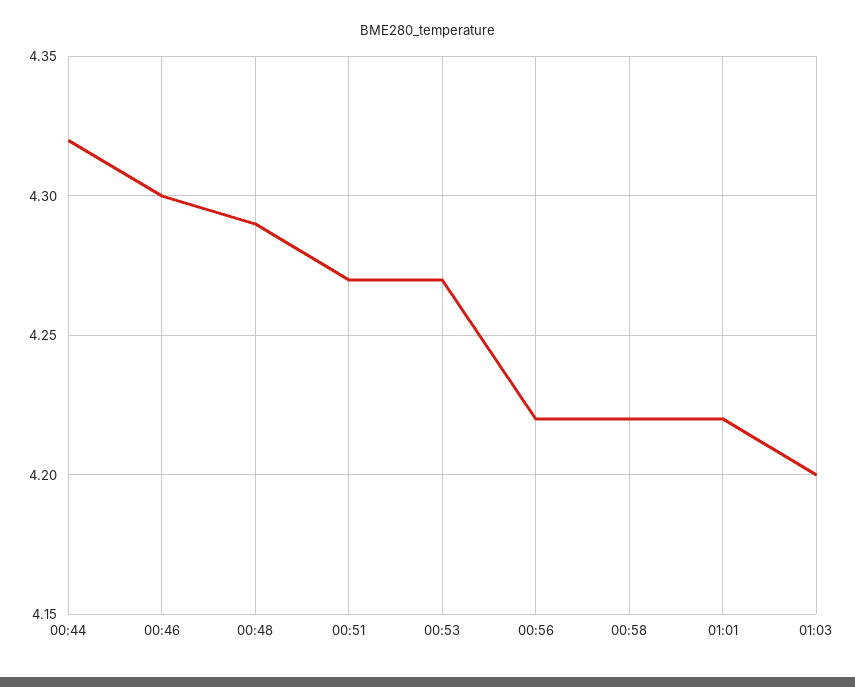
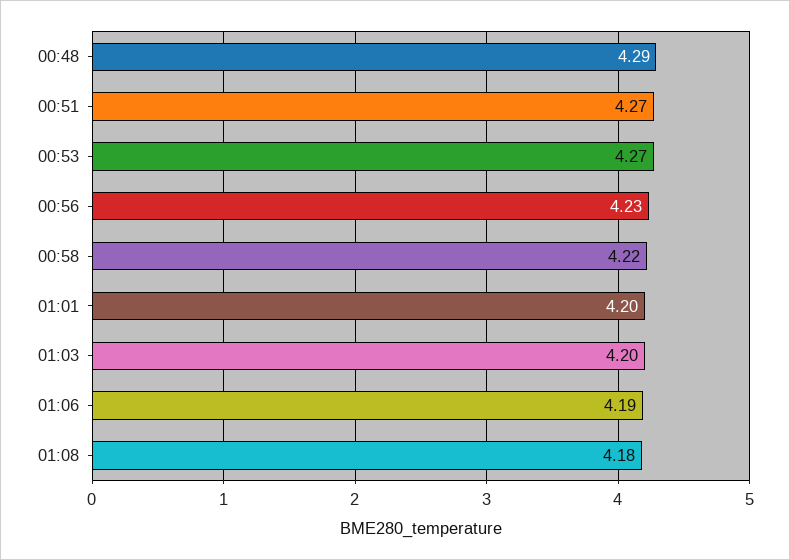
00:44: 4.32 -> none
00:46: 4.3 -> none
00:56: 4.22 -> 4.23
01:01: 4.22 -> 4.2
01:06: none -> 4.19
01:08: none -> 4.18

